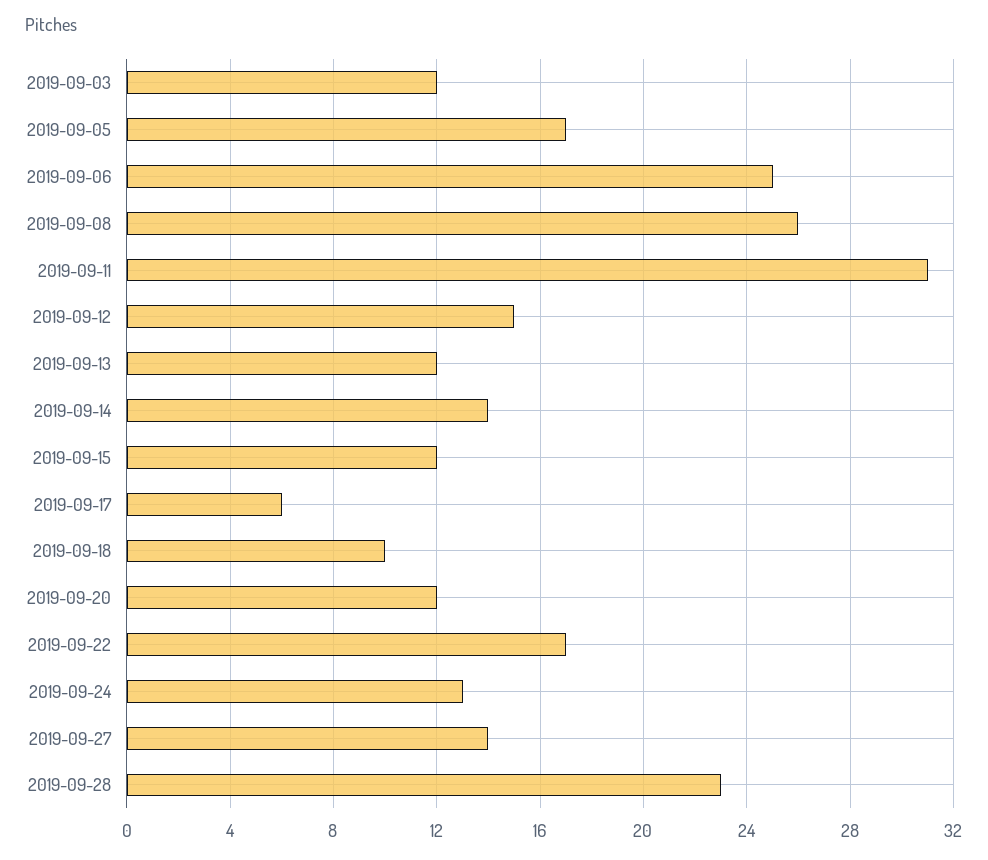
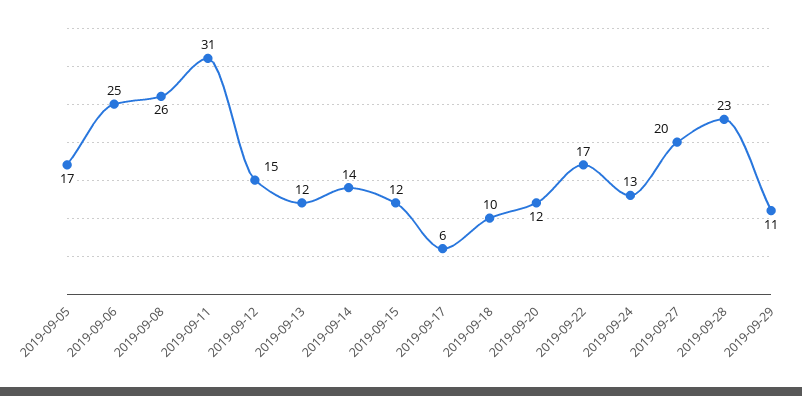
2019-09-03: 12 -> none
2019-09-27: 14 -> 20
2019-09-29: none -> 11

